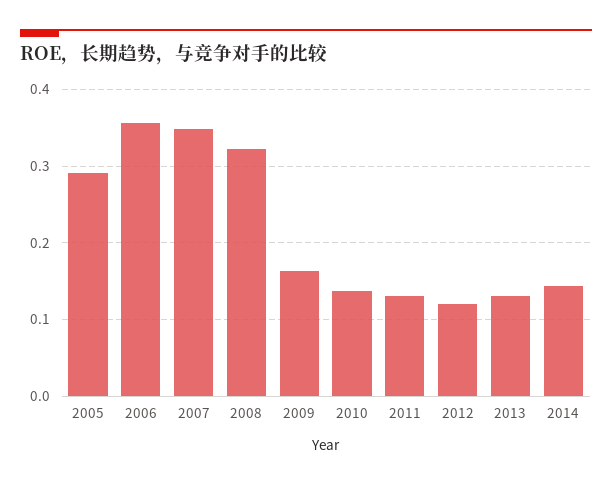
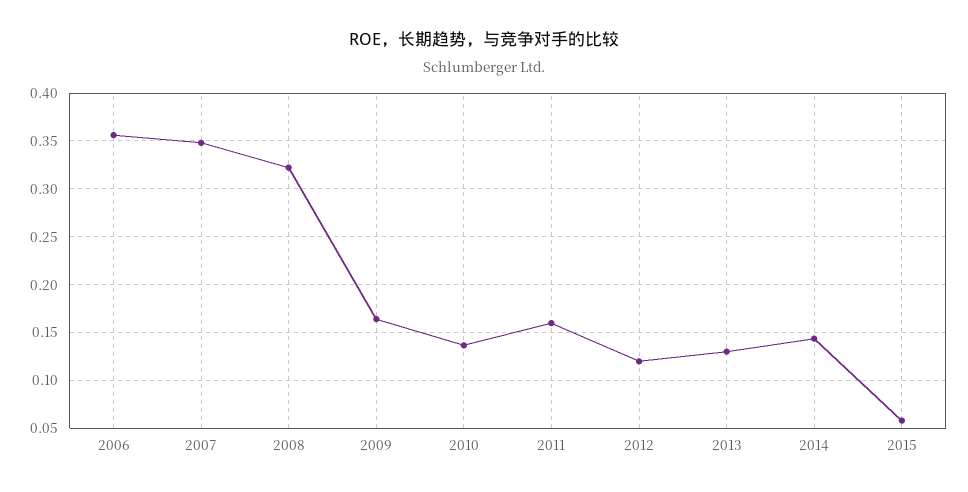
2005: 0.29 -> none
2011: 0.13 -> 0.16
2015: none -> 0.06

